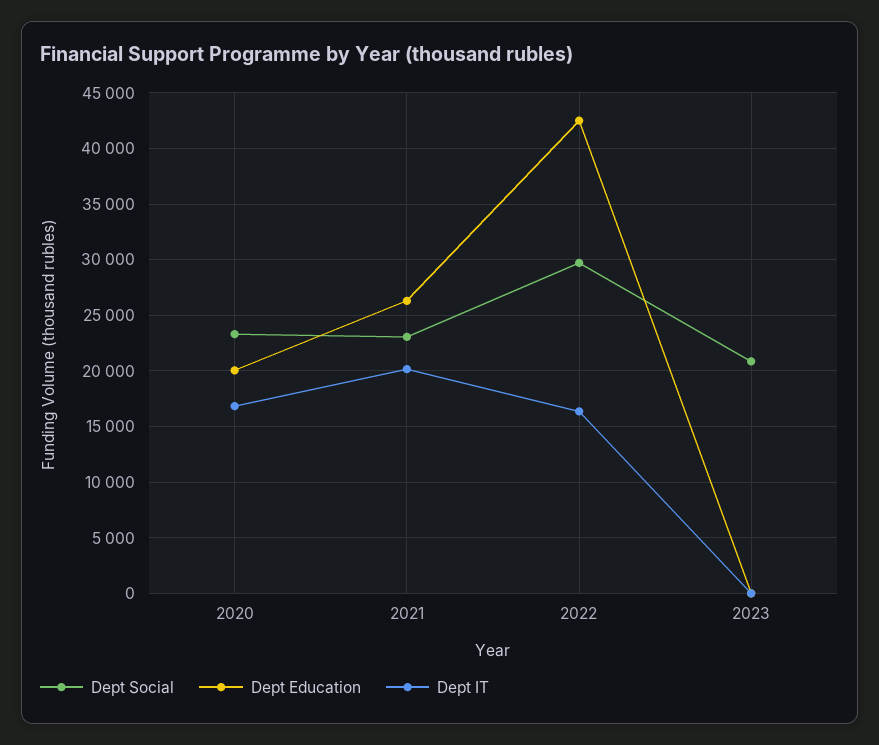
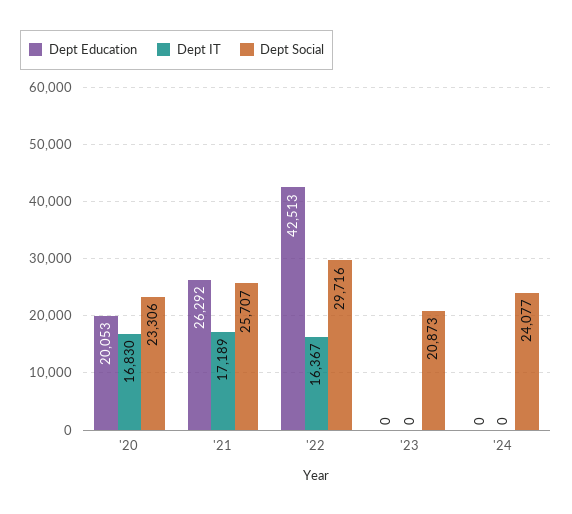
Dept Social, 2021: 23000 -> 25707
Dept IT, 2021: 20000 -> 17189
Dept Education, '24: none -> 0
Dept IT, '24: none -> 0
Dept Social, '24: none -> 24077

